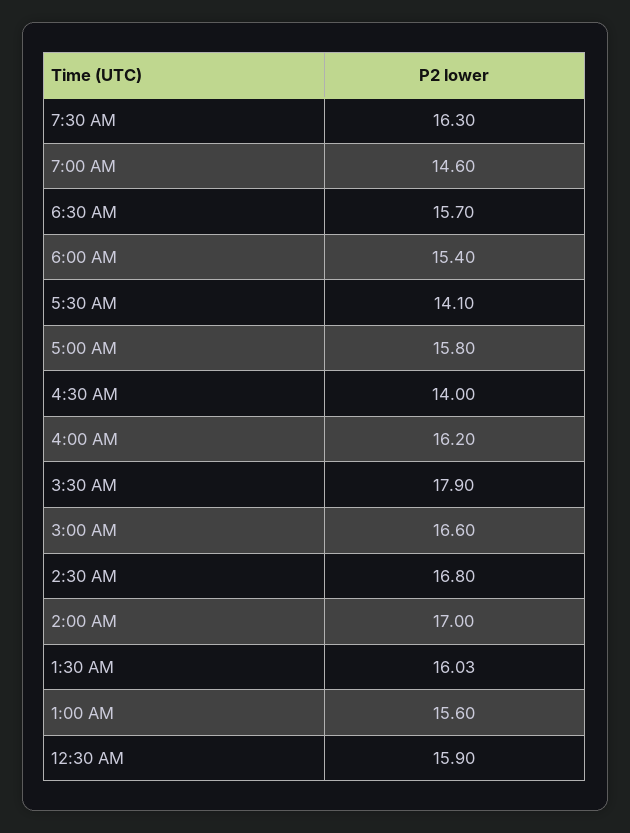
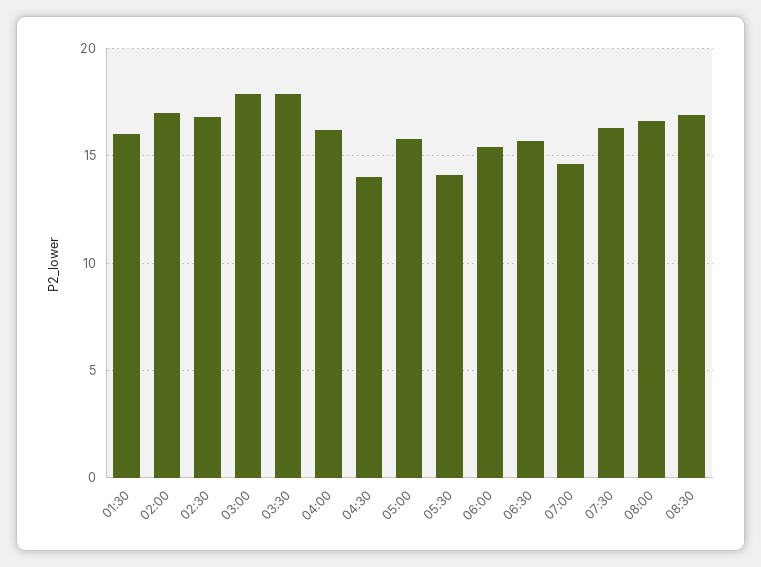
3:00 AM: 16.6 -> 18
1:00 AM: 15.6 -> none
12:30 AM: 15.9 -> none
08:00: none -> 16.5
08:30: none -> 17

